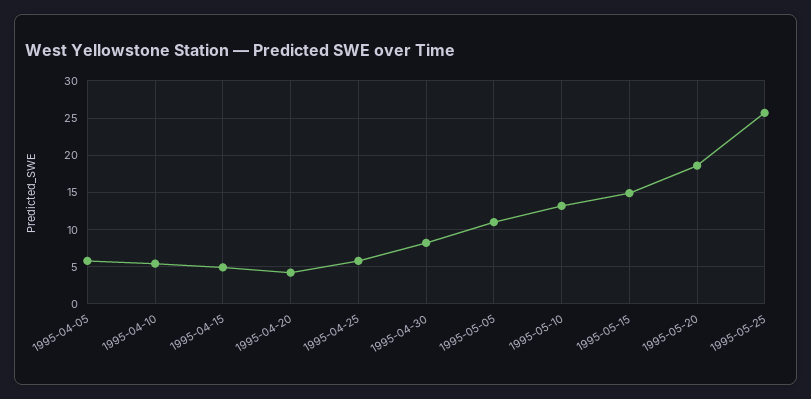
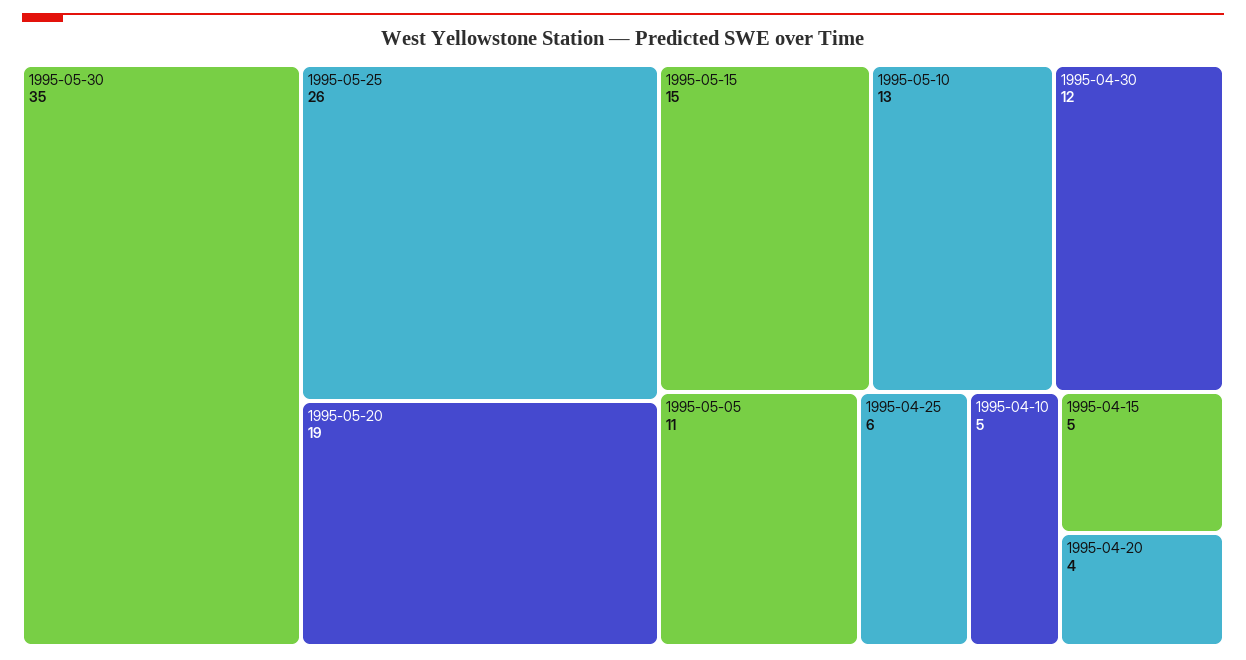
1995-04-05: 6 -> none
1995-04-30: 8 -> 12
1995-05-30: none -> 35

